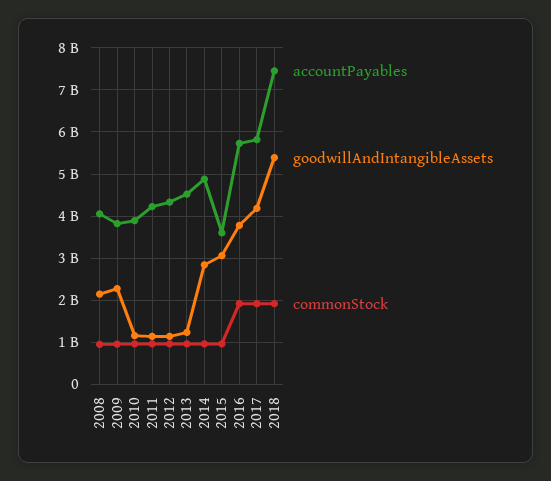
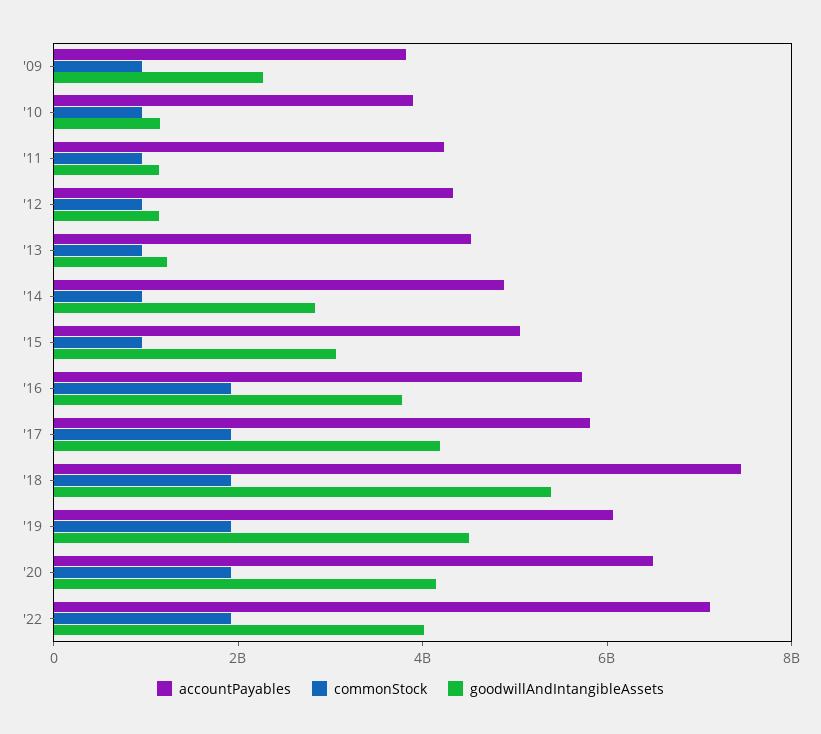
accountPayables, 2008: 4000000000 -> none
goodwillAndIntangibleAssets, 2008: 2200000000 -> none
commonStock, 2008: 1000000000 -> none
accountPayables, 2015: 3600000000 -> 5000000000
accountPayables, '19: none -> 6000000000
commonStock, '19: none -> 2000000000
goodwillAndIntangibleAssets, '19: none -> 4500000000
accountPayables, '20: none -> 6500000000
commonStock, '20: none -> 2000000000
goodwillAndIntangibleAssets, '20: none -> 4000000000
accountPayables, '22: none -> 7000000000
commonStock, '22: none -> 2000000000
goodwillAndIntangibleAssets, '22: none -> 4000000000

